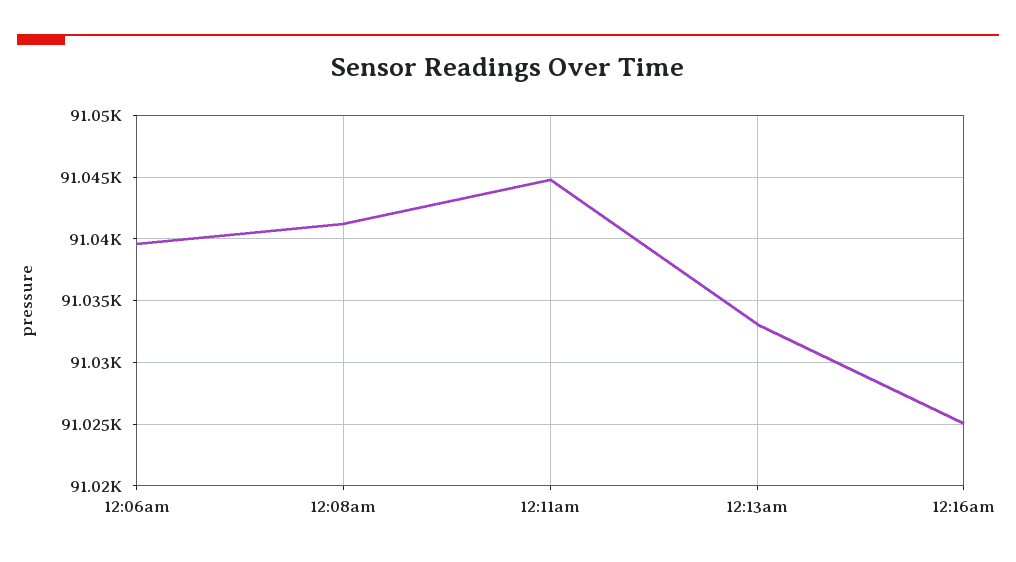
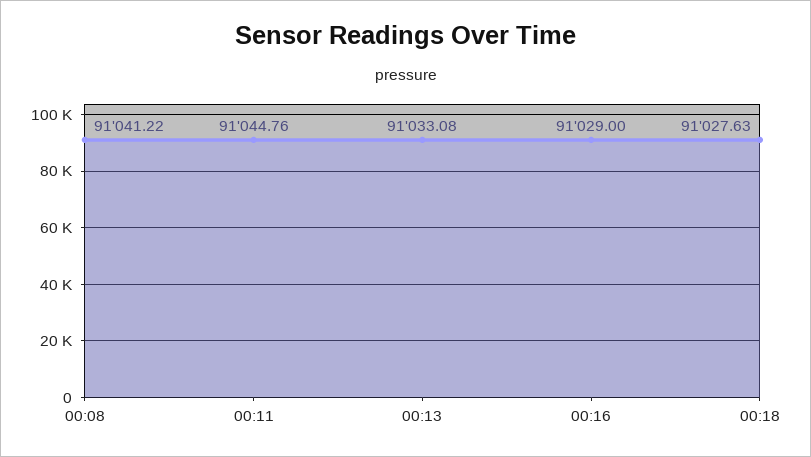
12:06am: 91039.5 -> none
12:16am: 91025 -> 91029
00:18: none -> 91027.63

